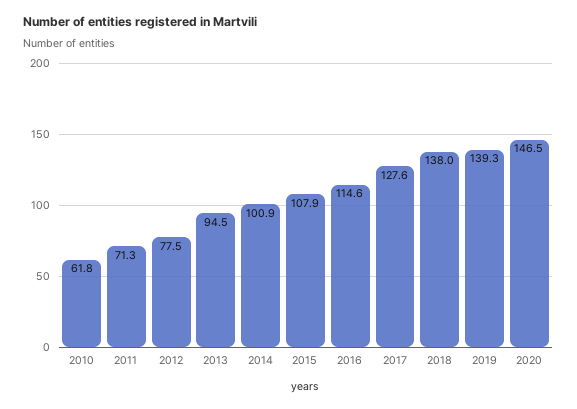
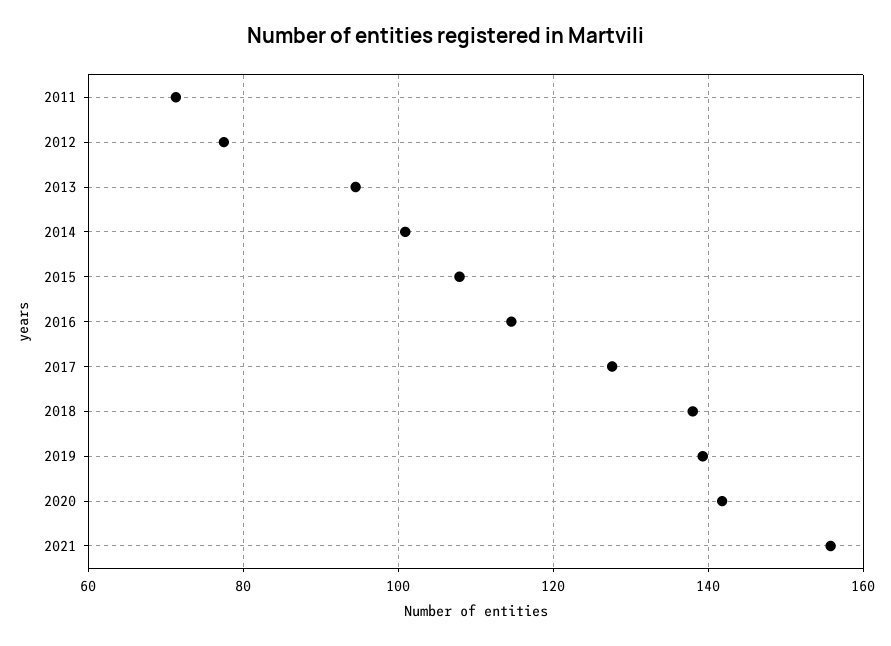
2010: 61.8 -> none
2020: 146.5 -> 142
2021: none -> 156

